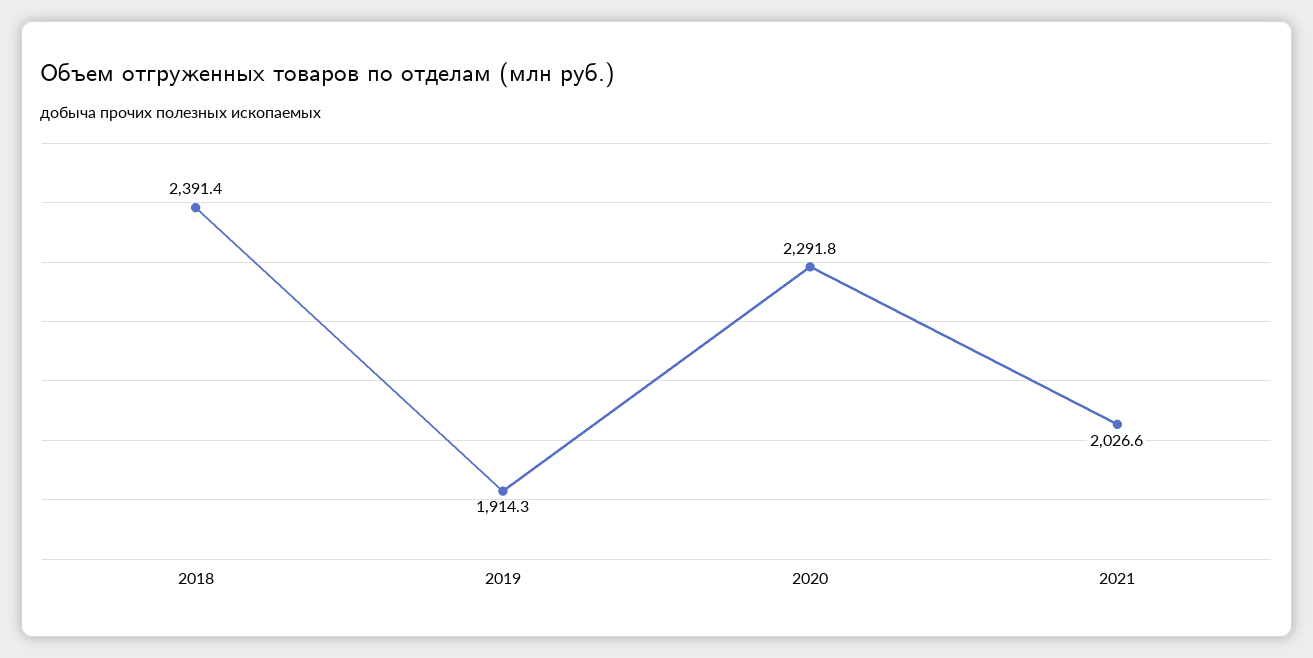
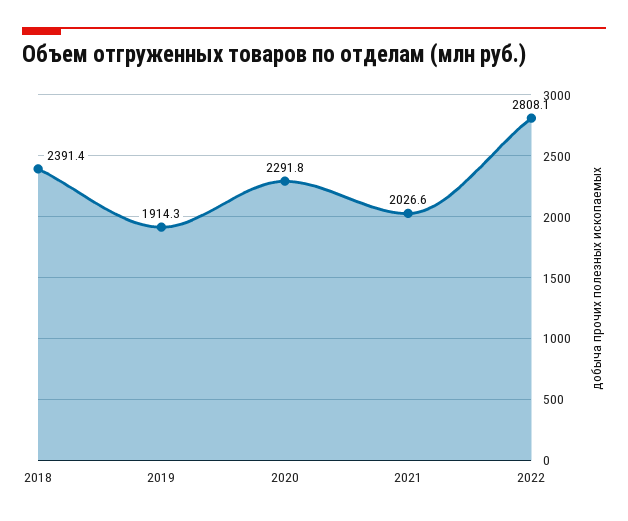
2022: none -> 2808.1

